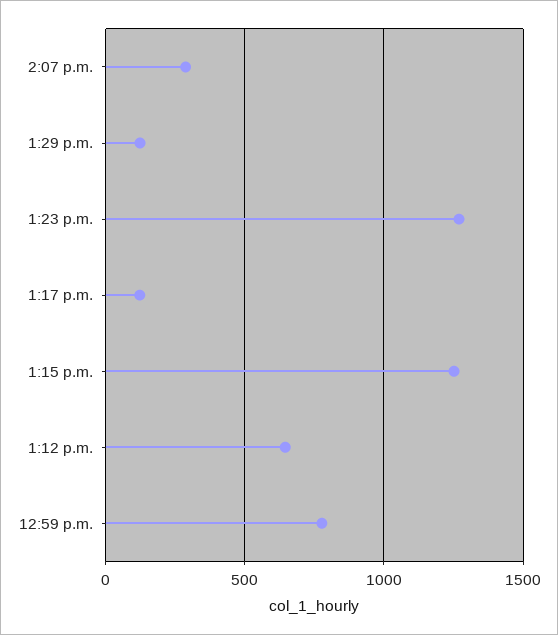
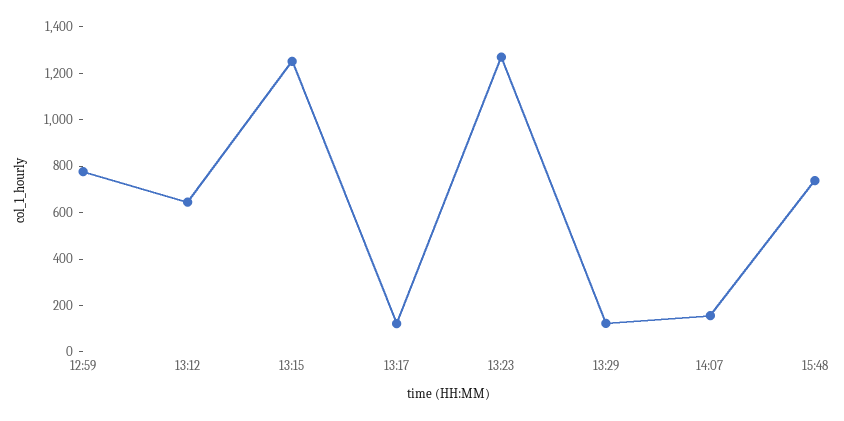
2:07 p.m.: 300 -> 150
15:48: none -> 750

